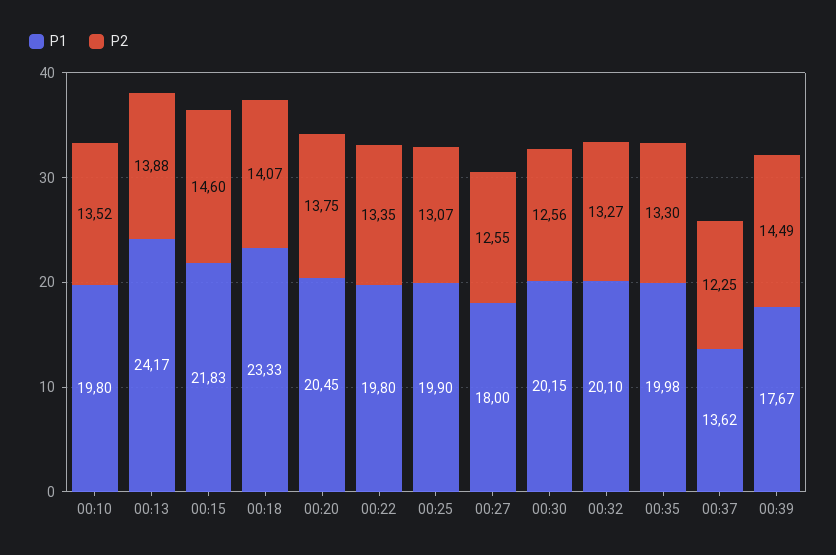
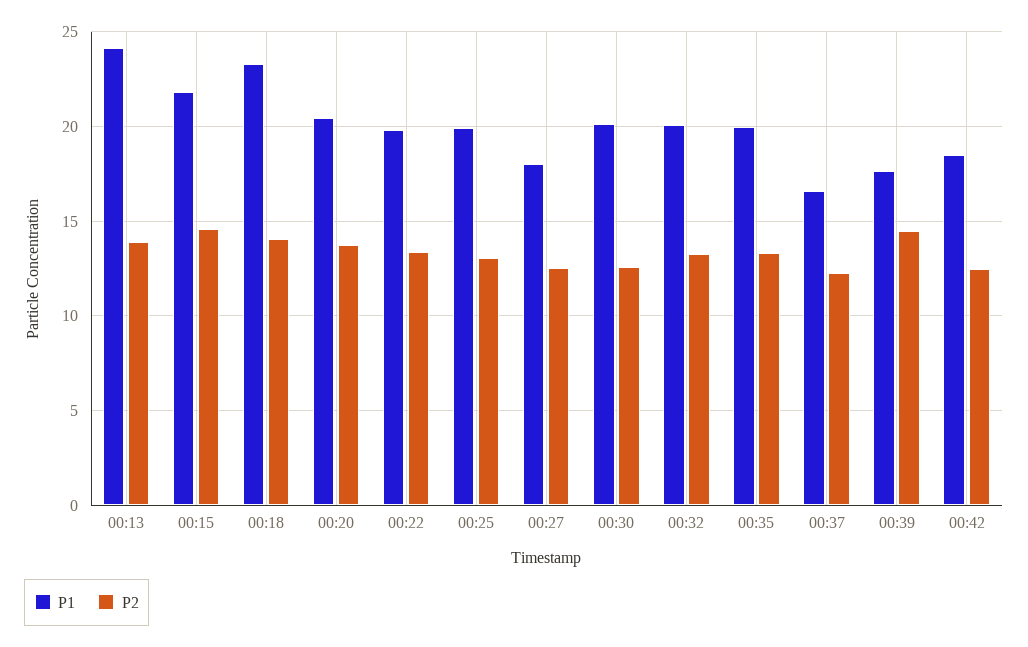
P1, 00:10: 19.8 -> none
P2, 00:10: 13.52 -> none
P1, 00:37: 13.62 -> 16.5
P1, 00:42: none -> 18.5
P2, 00:42: none -> 12.5

